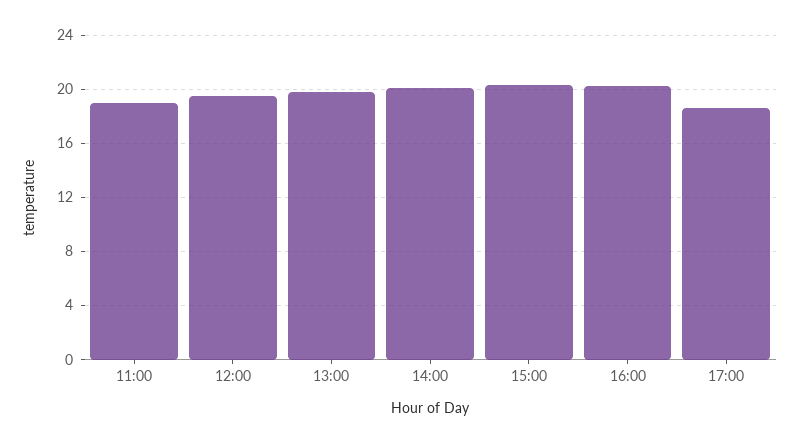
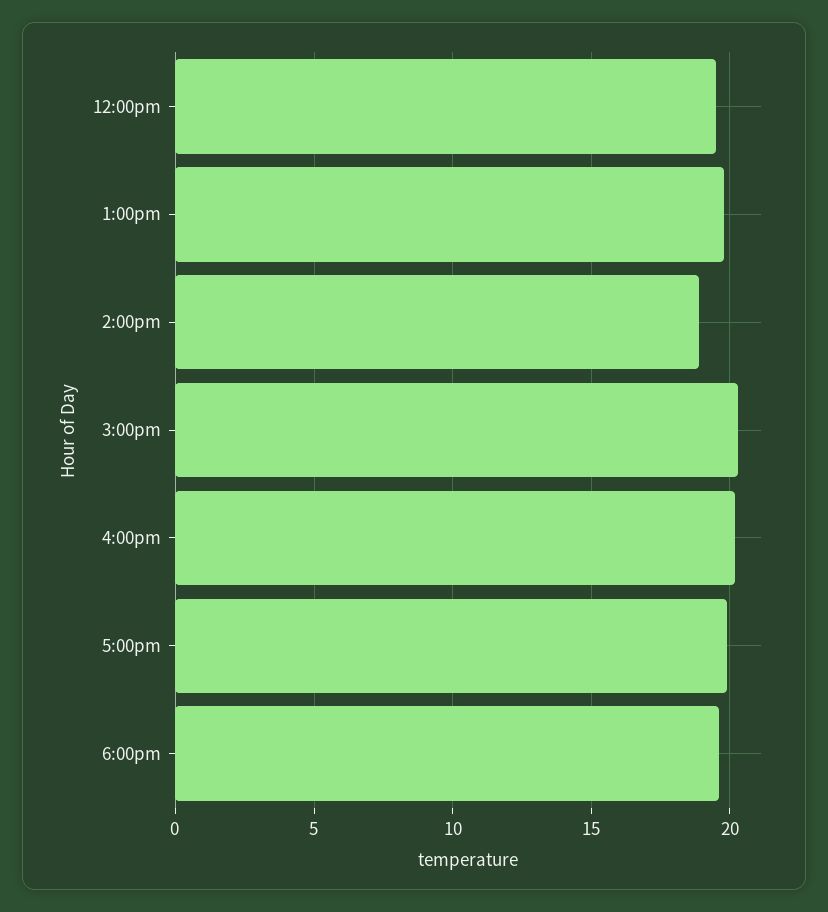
11:00: 19 -> none
14:00: 20 -> 19
17:00: 18.5 -> 20
6:00pm: none -> 19.5

